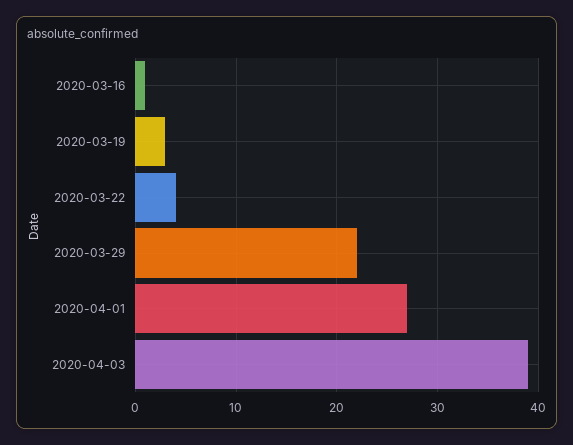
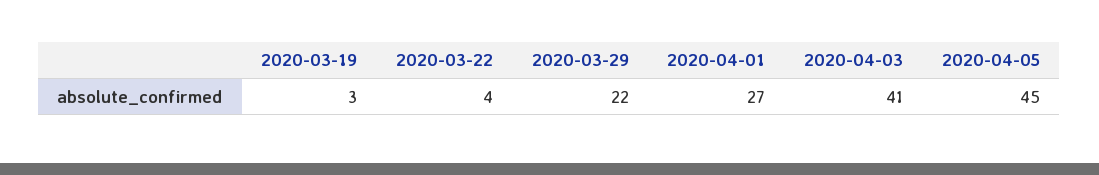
2020-03-16: 1 -> none
2020-04-03: 39 -> 41
2020-04-05: none -> 45

